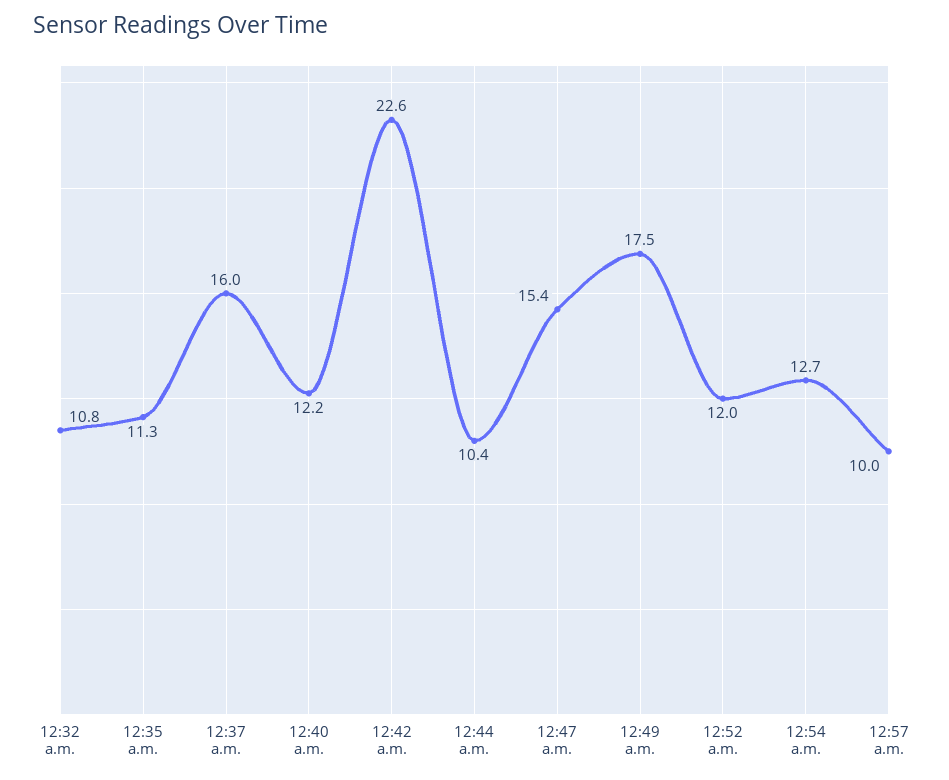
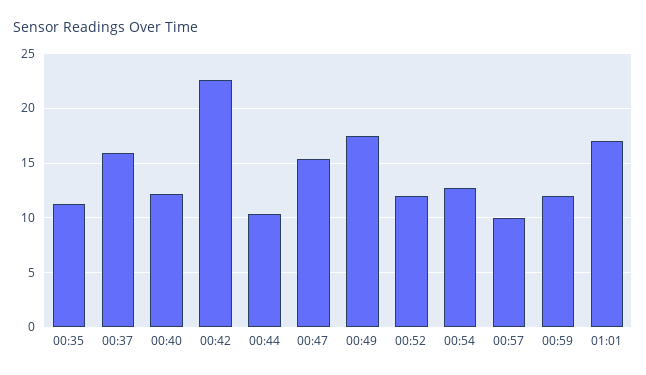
12:32 a.m.: 10.8 -> none
00:59: none -> 12
01:01: none -> 17

